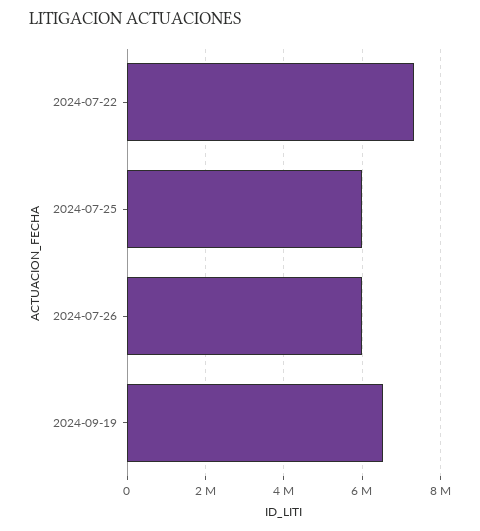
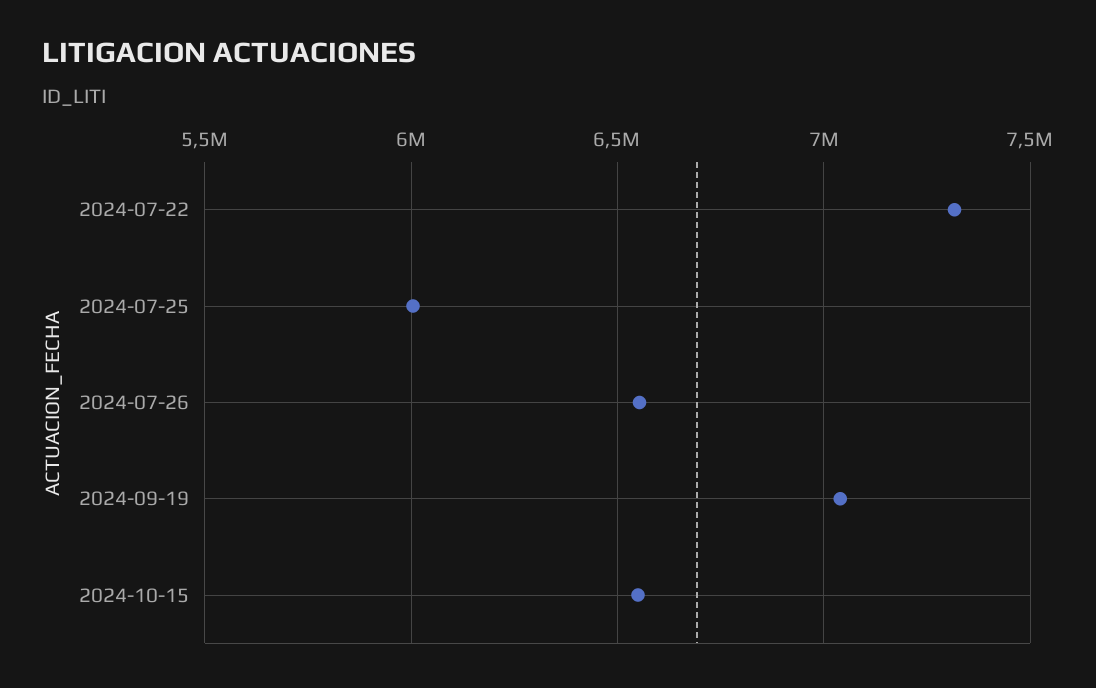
2024-07-26: 6000000 -> 6550000
2024-09-19: 6600000 -> 7050000
2024-10-15: none -> 6550000

